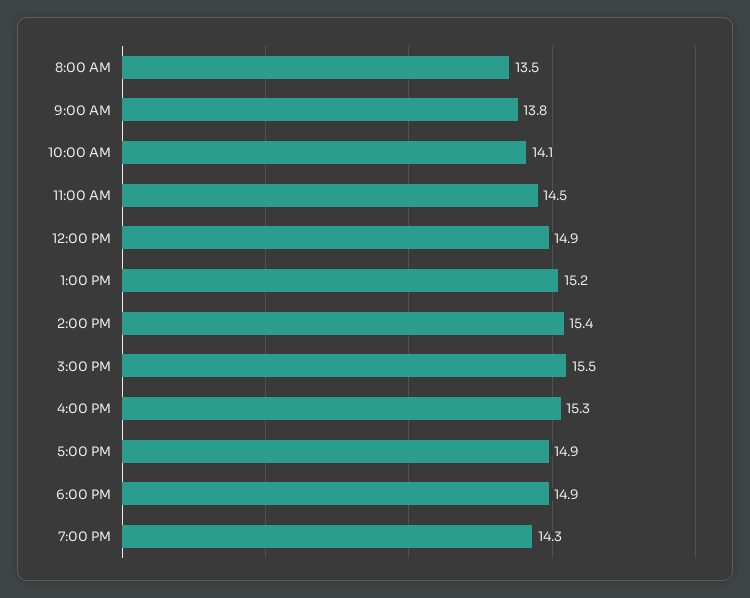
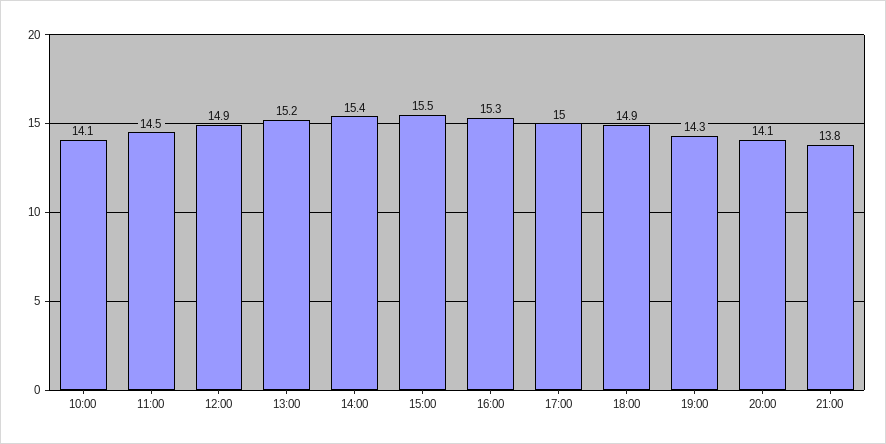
8:00 AM: 13.5 -> none
9:00 AM: 13.8 -> none
5:00 PM: 14.9 -> 15
20:00: none -> 14.1
21:00: none -> 13.8

